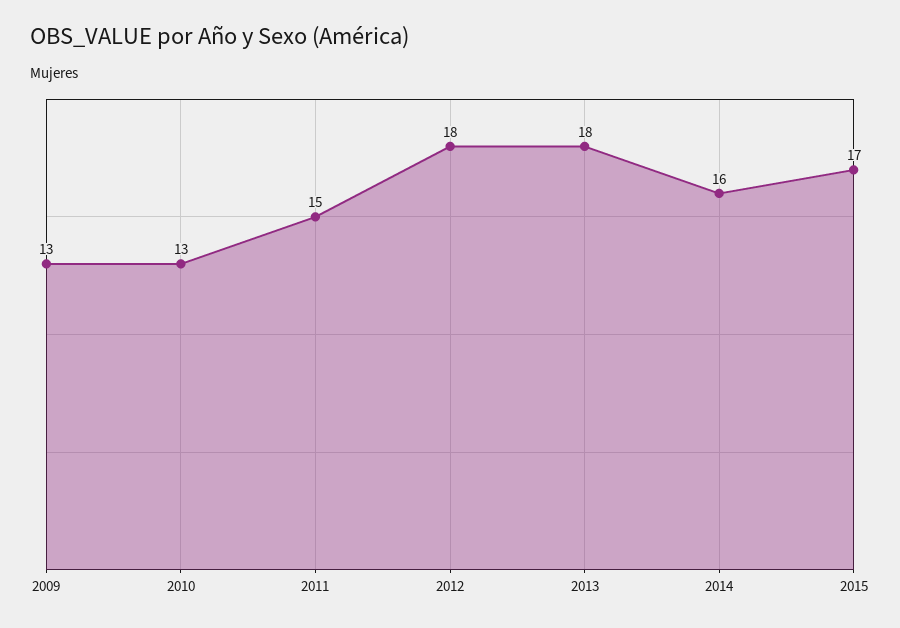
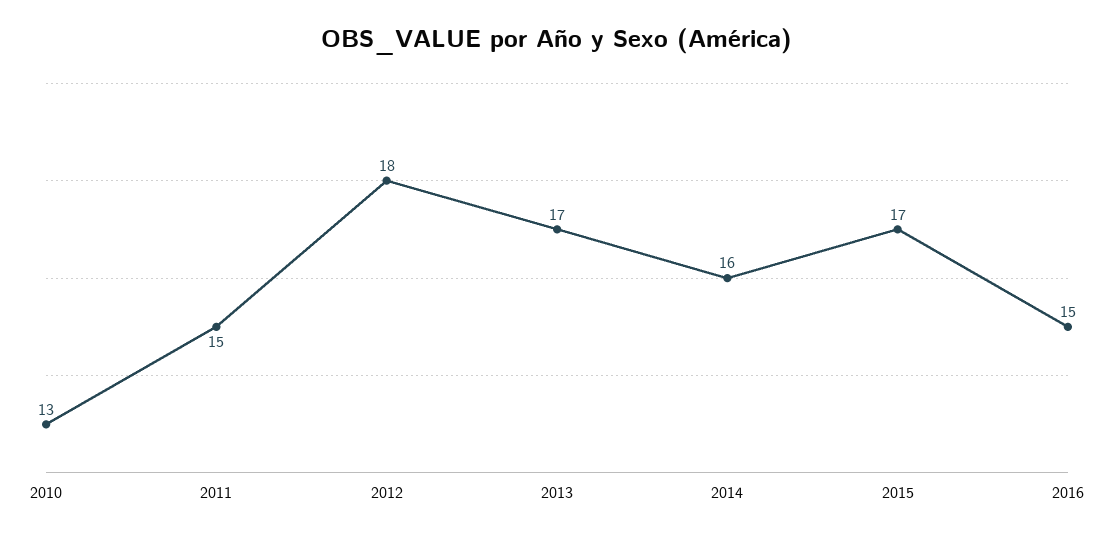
2009: 13 -> none
2013: 18 -> 17
2016: none -> 15

